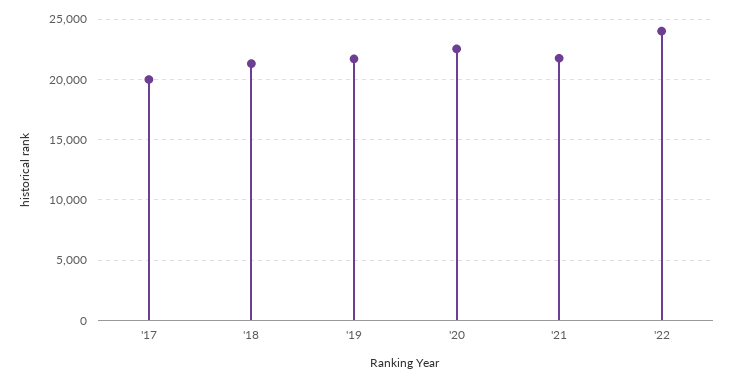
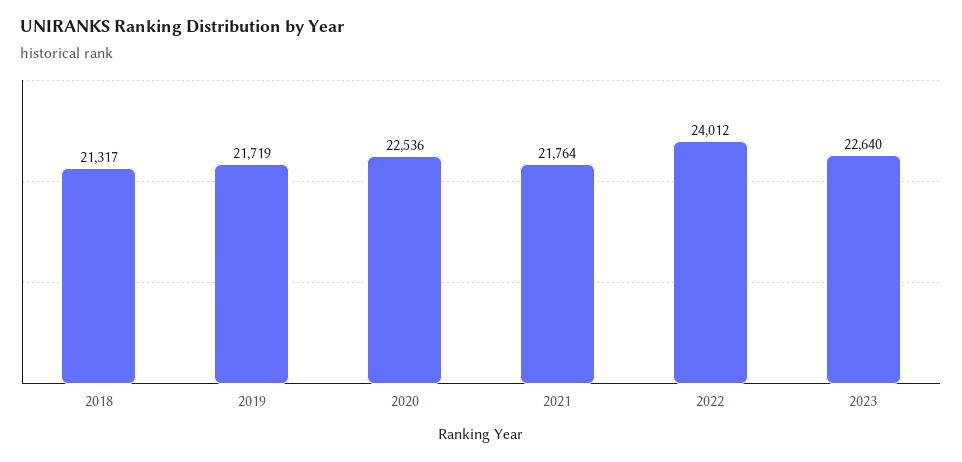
'17: 20000 -> none
2023: none -> 22640

